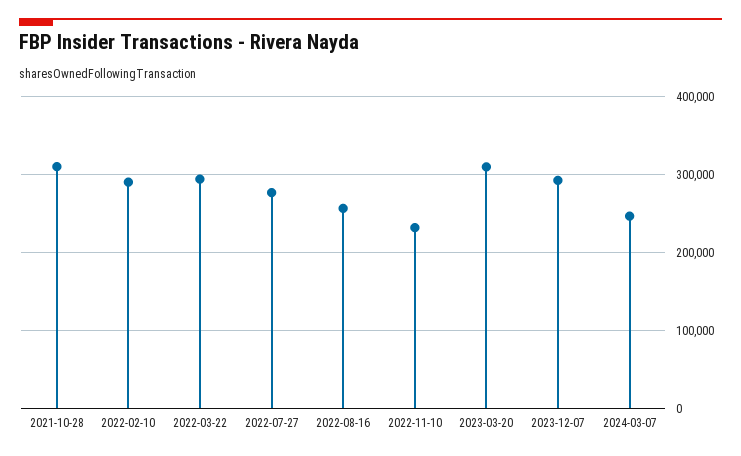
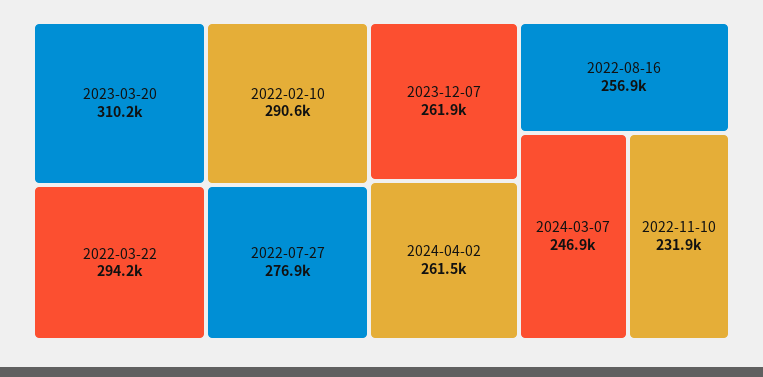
2021-10-28: 310000 -> none
2023-12-07: 290000 -> 261900
2024-04-02: none -> 261500

